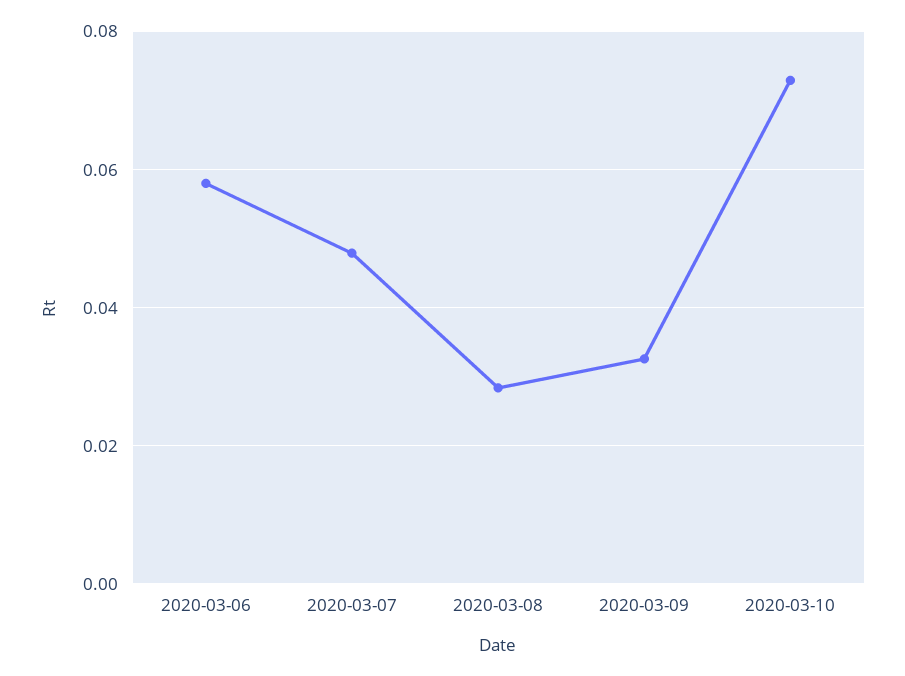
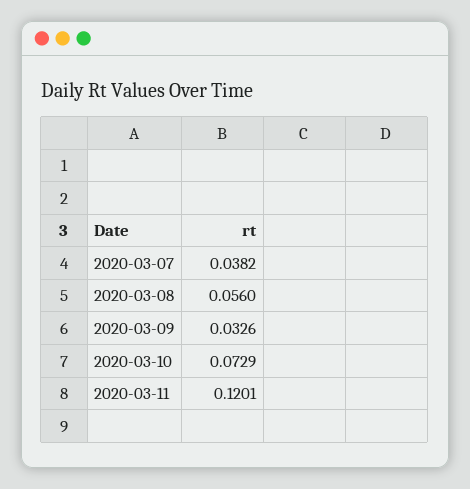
2020-03-06: 0.058 -> none
2020-03-07: 0.048 -> 0.0382
2020-03-08: 0.028 -> 0.056
2020-03-11: none -> 0.1201

